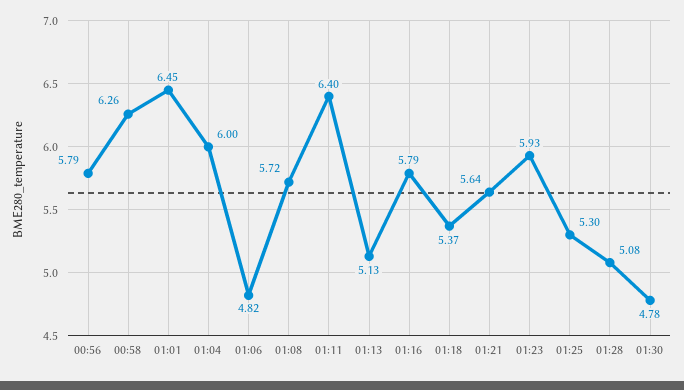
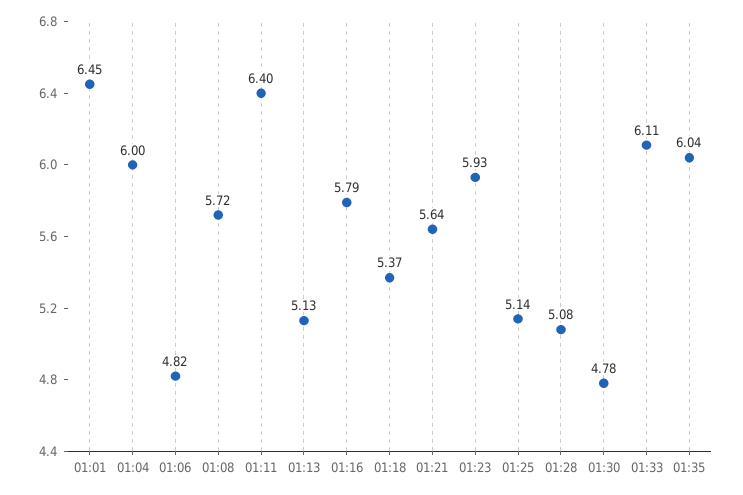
00:56: 5.79 -> none
00:58: 6.26 -> none
01:25: 5.3 -> 5.14
01:33: none -> 6.11
01:35: none -> 6.04

